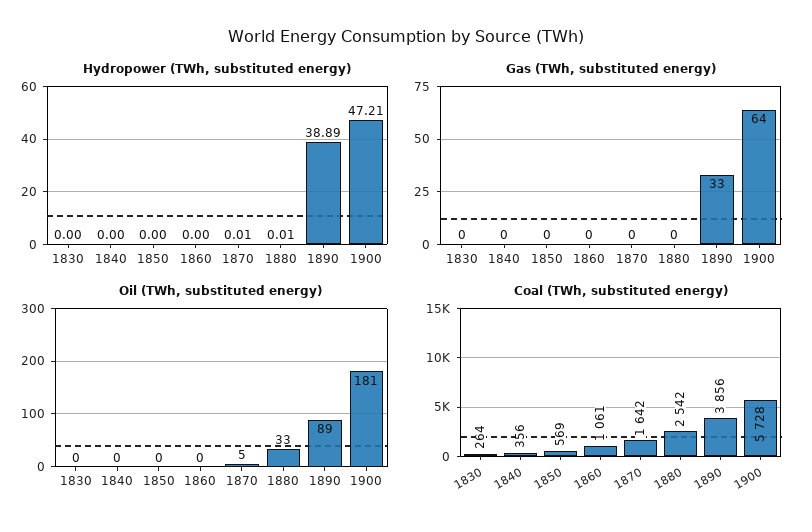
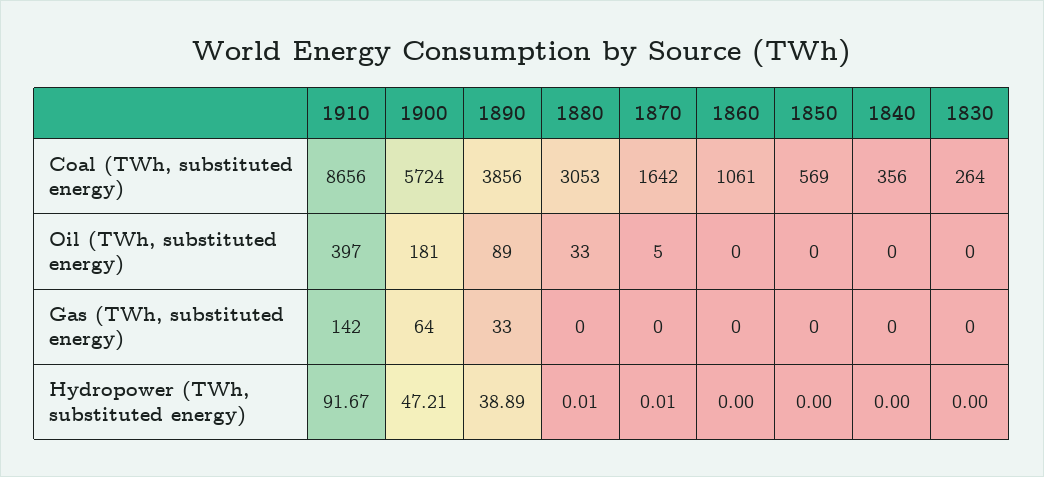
Coal (TWh, substituted energy), 1880: 2542 -> 3053
Coal (TWh, substituted energy), 1900: 5728 -> 5724
Coal (TWh, substituted energy), 1910: none -> 8656
Oil (TWh, substituted energy), 1910: none -> 397
Gas (TWh, substituted energy), 1910: none -> 142
Hydropower (TWh, substituted energy), 1910: none -> 91.67

